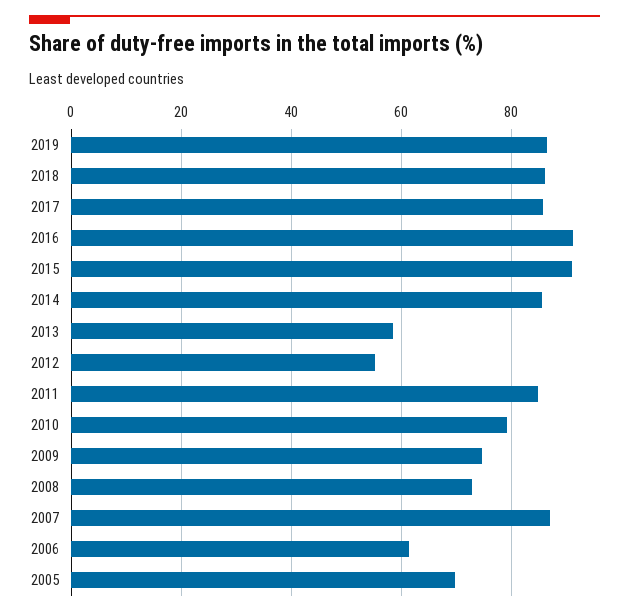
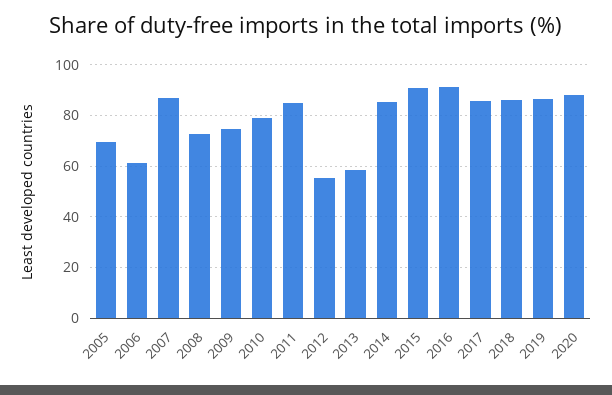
2020: none -> 87.5

